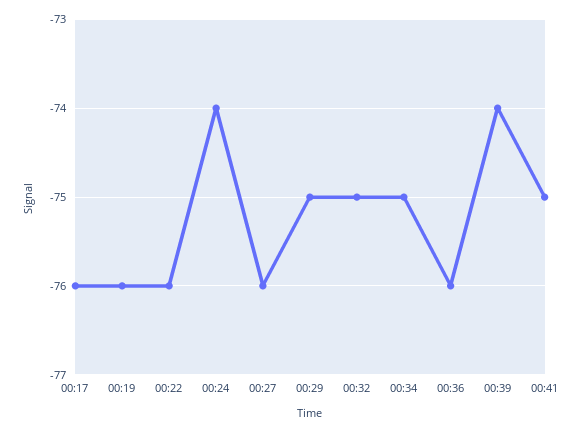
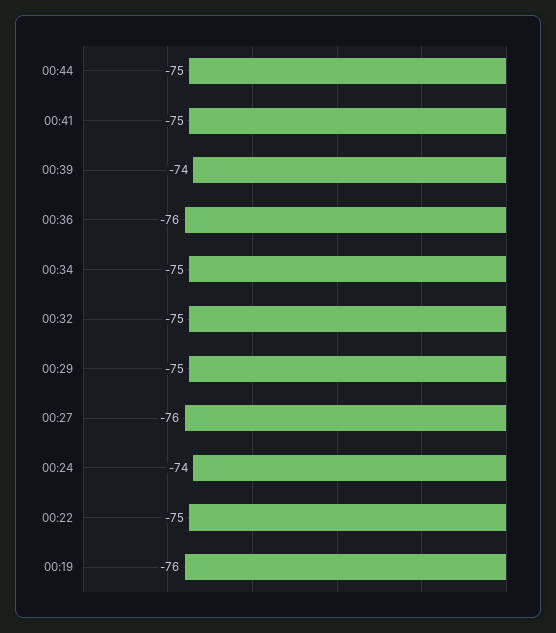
00:17: -76 -> none
00:22: -76 -> -75
00:44: none -> -75

